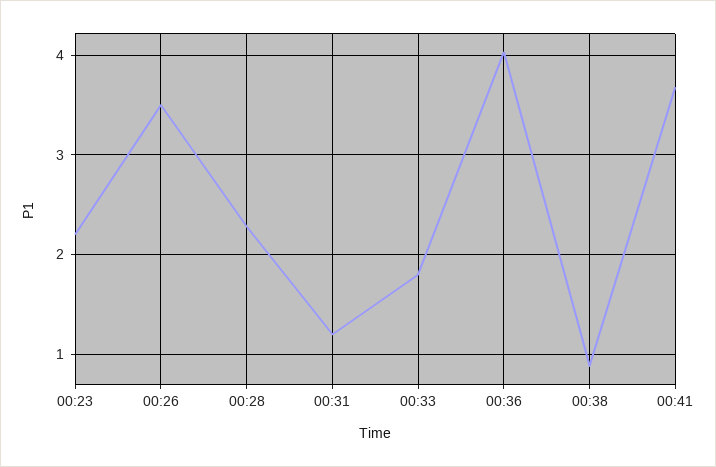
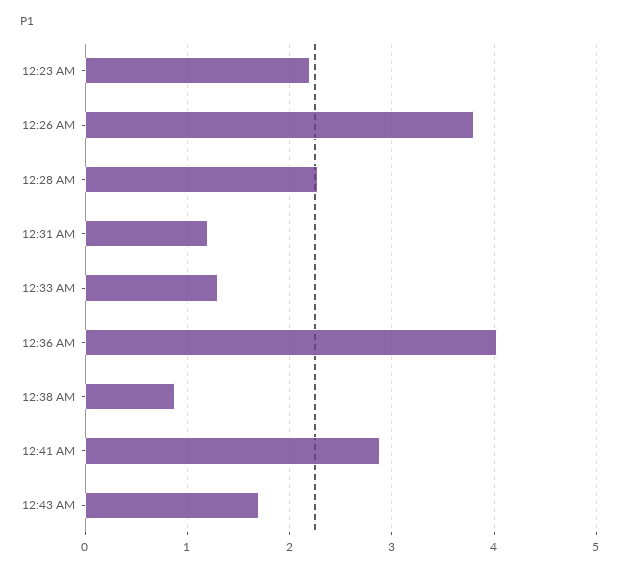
00:26: 3.5 -> 3.8
00:33: 1.8 -> 1.3
00:41: 3.7 -> 2.9
12:43 AM: none -> 1.7

